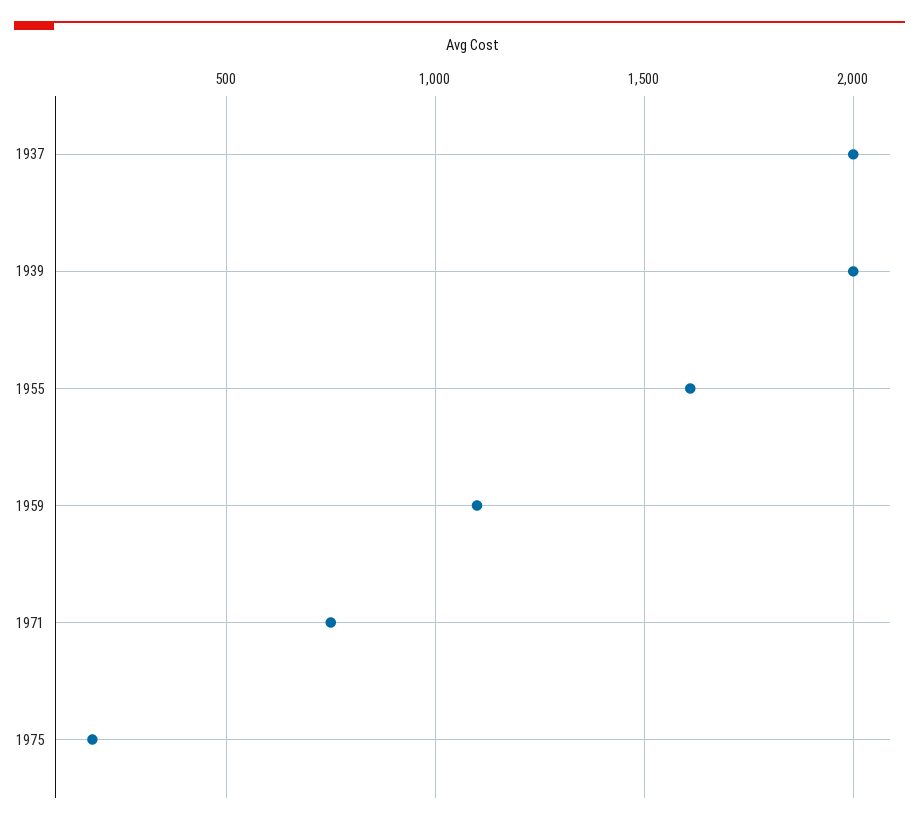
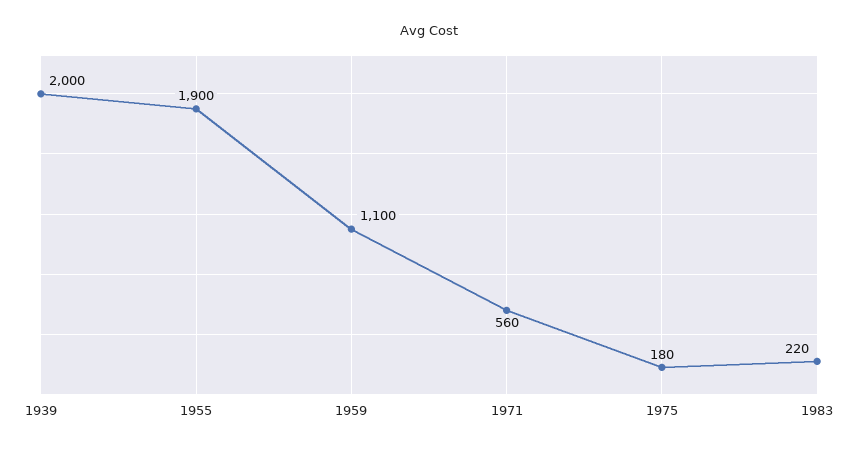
1937: 2000 -> none
1955: 1600 -> 1900
1971: 750 -> 560
1983: none -> 220

